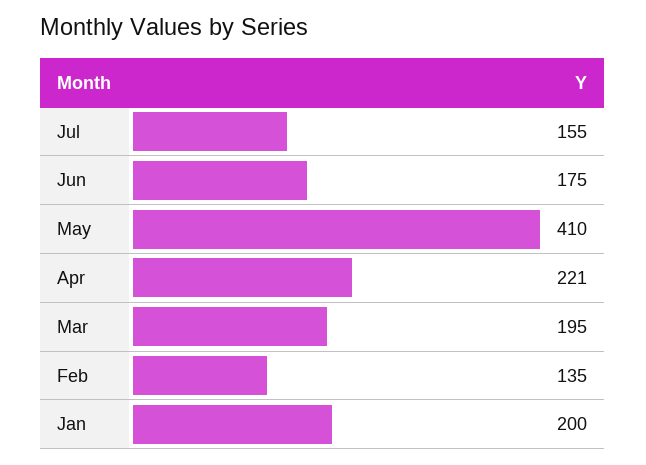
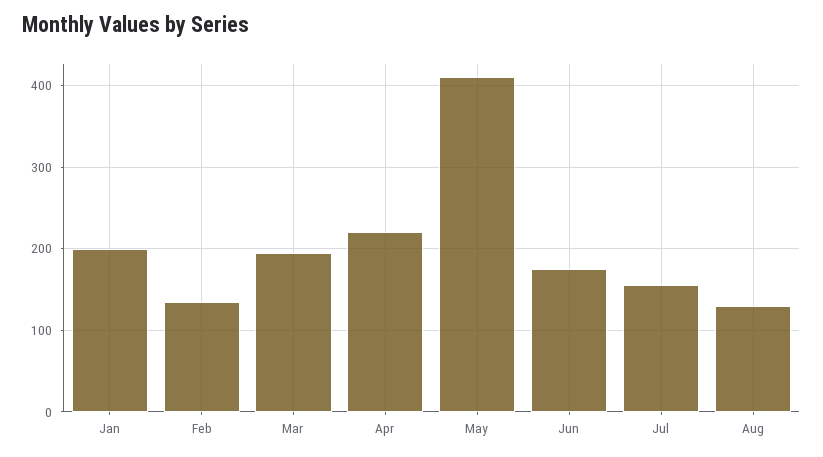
Aug: none -> 130

